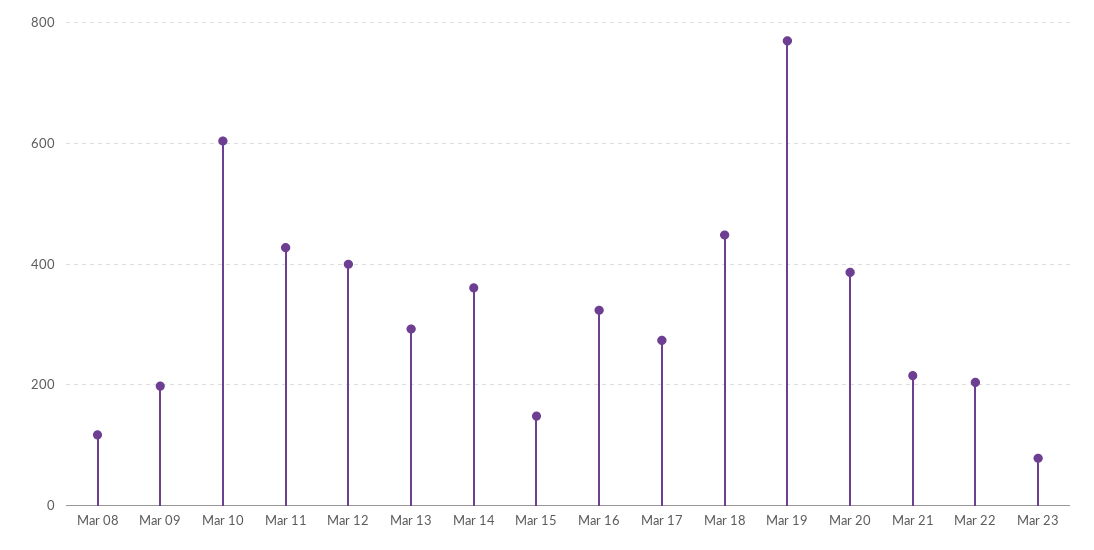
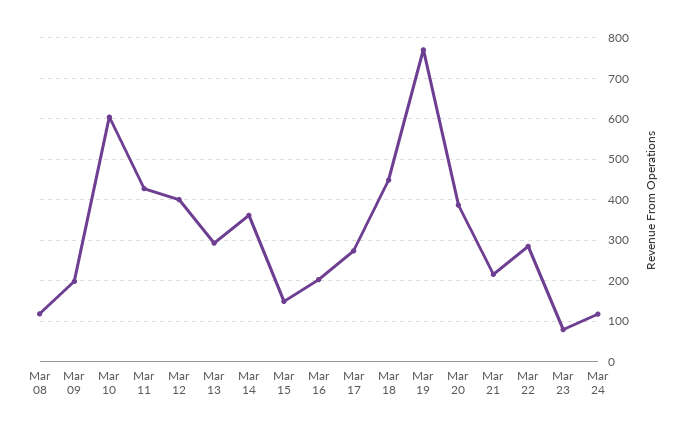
Mar 16: 320 -> 200
Mar 22: 200 -> 280
Mar 24: none -> 120

